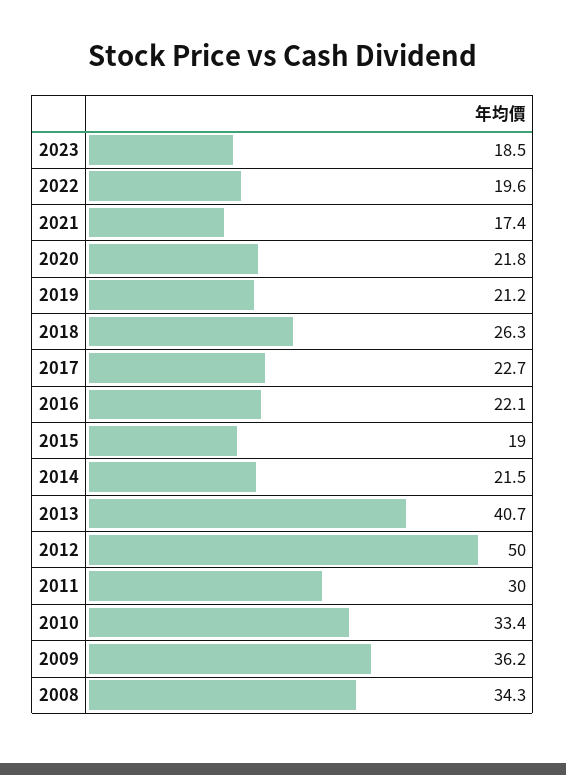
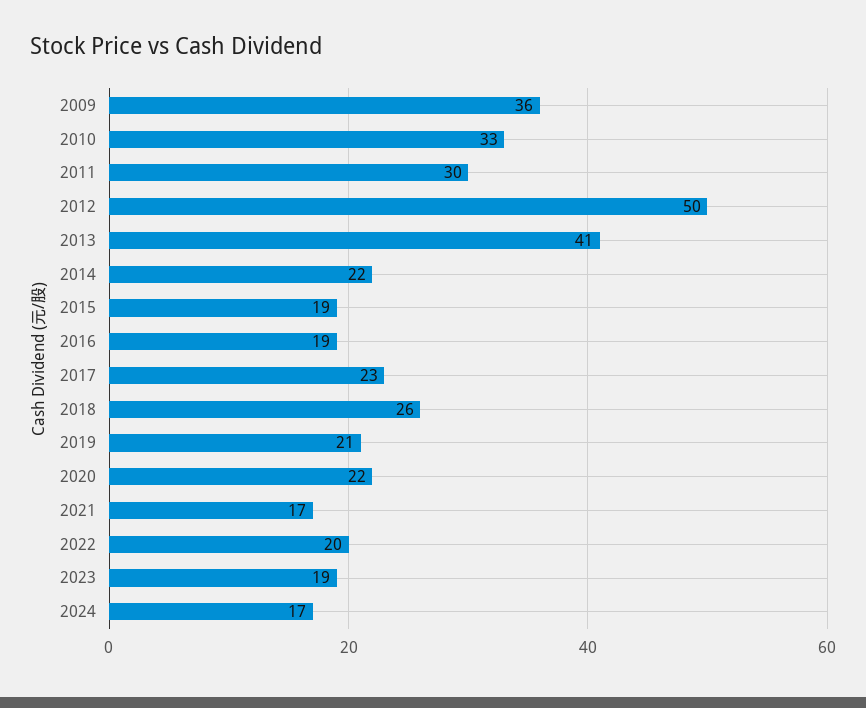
2016: 22.1 -> 19
2008: 34.3 -> none
2024: none -> 17

